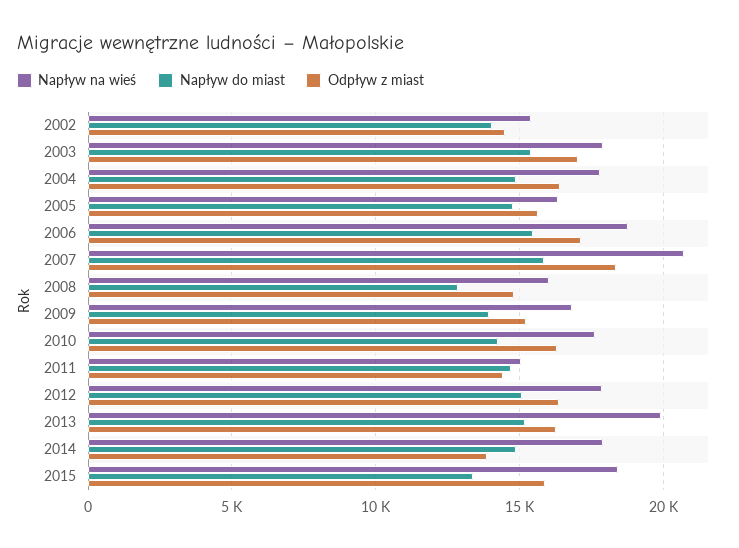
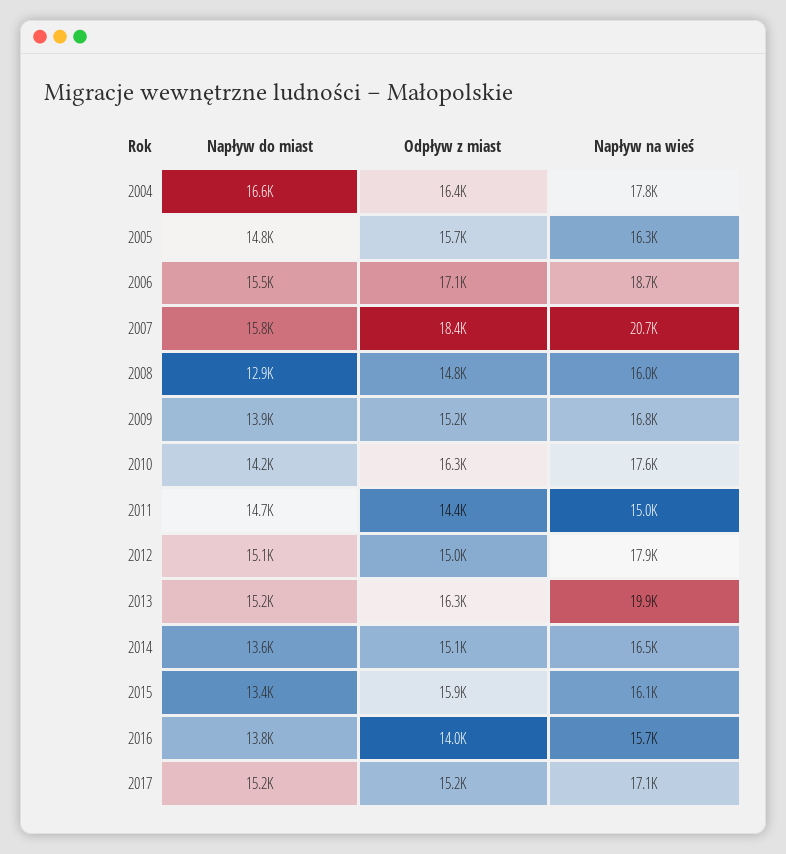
Napływ na wieś, 2002: 15500 -> none
Napływ do miast, 2002: 14000 -> none
Odpływ z miast, 2002: 14500 -> none
Napływ na wieś, 2003: 18000 -> none
Napływ do miast, 2003: 15500 -> none
Odpływ z miast, 2003: 17000 -> none
Napływ do miast, 2004: 15000 -> 16600
Odpływ z miast, 2012: 16500 -> 15000
Napływ na wieś, 2014: 18000 -> 16500
Napływ do miast, 2014: 15000 -> 13600
Odpływ z miast, 2014: 14000 -> 15100
Napływ na wieś, 2015: 18500 -> 16100
Napływ do miast, 2016: none -> 13800
Odpływ z miast, 2016: none -> 14000
Napływ na wieś, 2016: none -> 15700
Napływ do miast, 2017: none -> 15200
Odpływ z miast, 2017: none -> 15200
Napływ na wieś, 2017: none -> 17100

